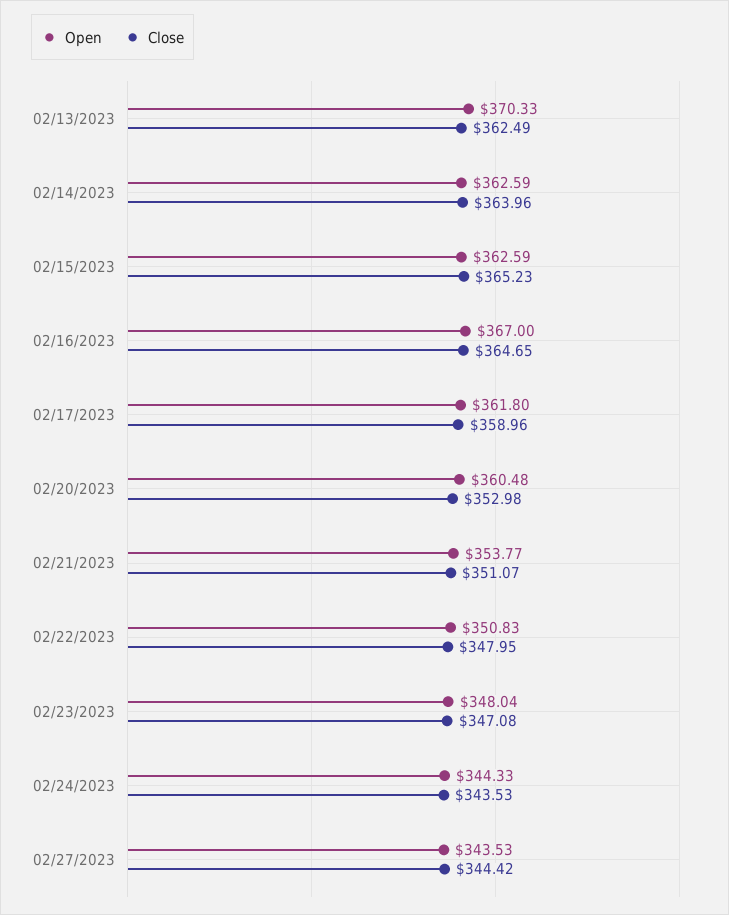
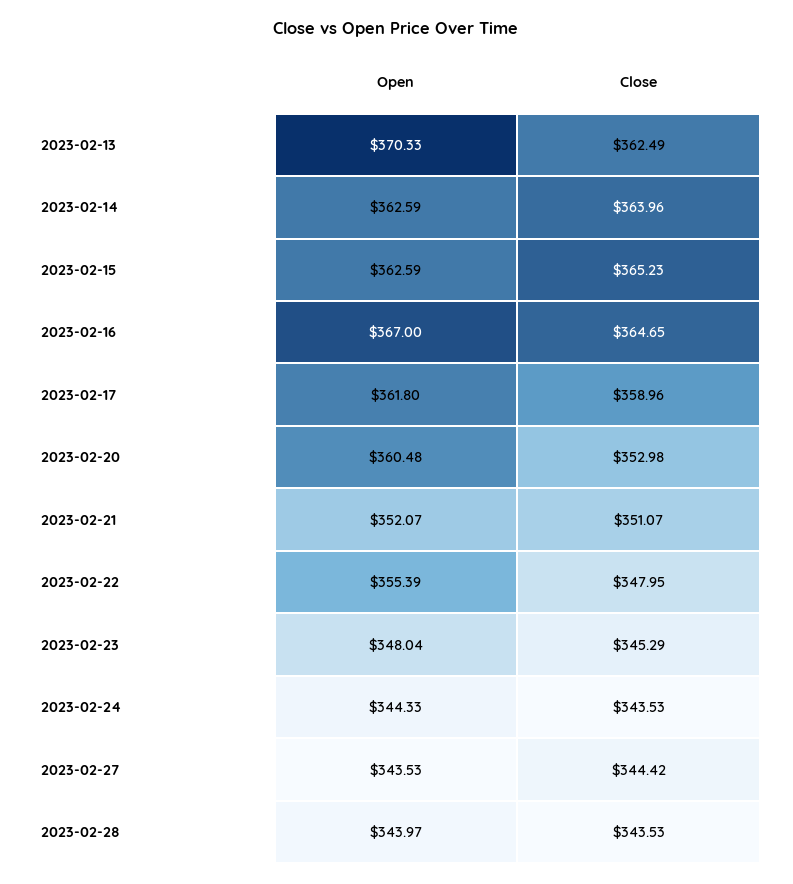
Open, 02/21/2023: 353.77 -> 352.07
Open, 02/22/2023: 350.83 -> 355.39
Close, 02/23/2023: 347.08 -> 345.29
Open, 2023-02-28: none -> 343.97
Close, 2023-02-28: none -> 343.53

